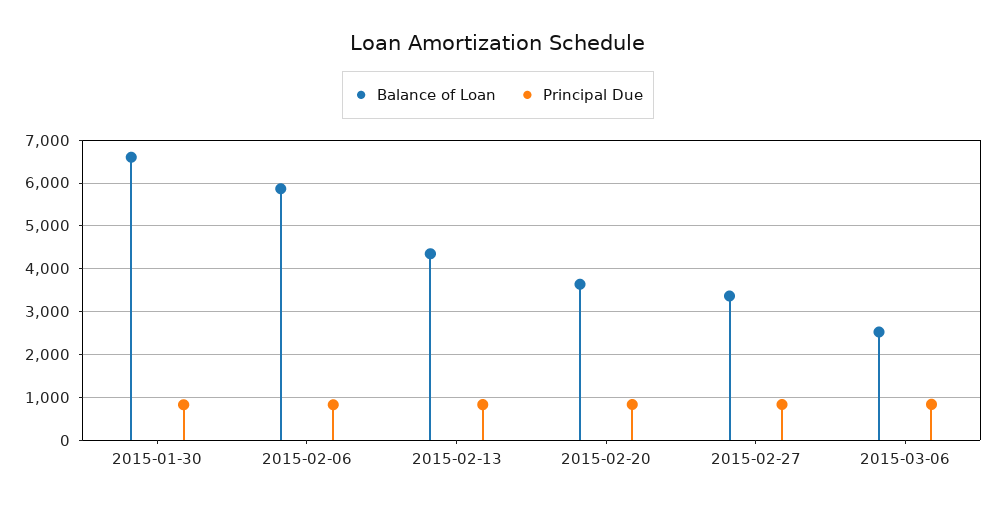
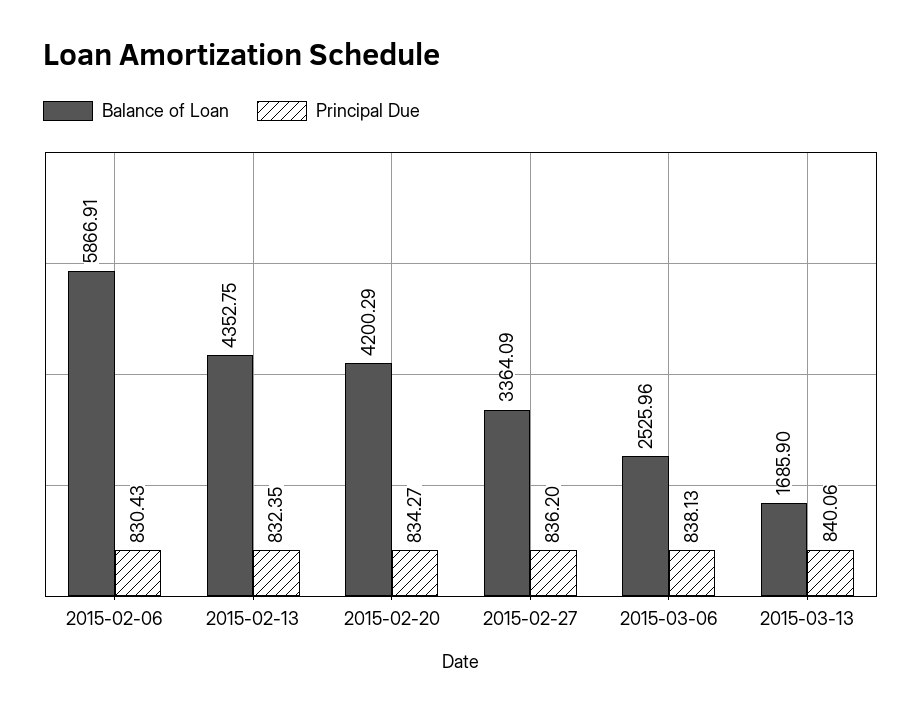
Balance of Loan, 2015-01-30: 6600 -> none
Principal Due, 2015-01-30: 800 -> none
Balance of Loan, 2015-02-20: 3600 -> 4200.29
Balance of Loan, 2015-03-13: none -> 1685.9
Principal Due, 2015-03-13: none -> 840.06

